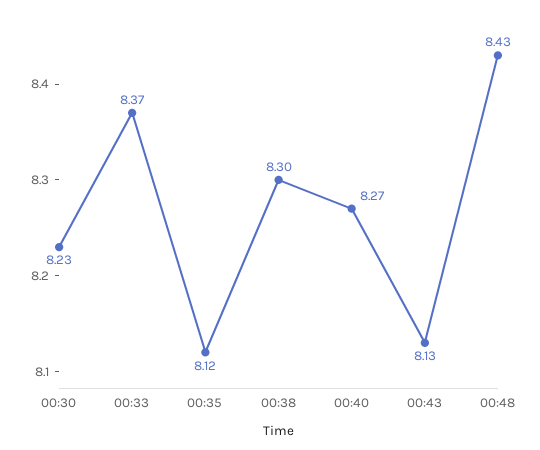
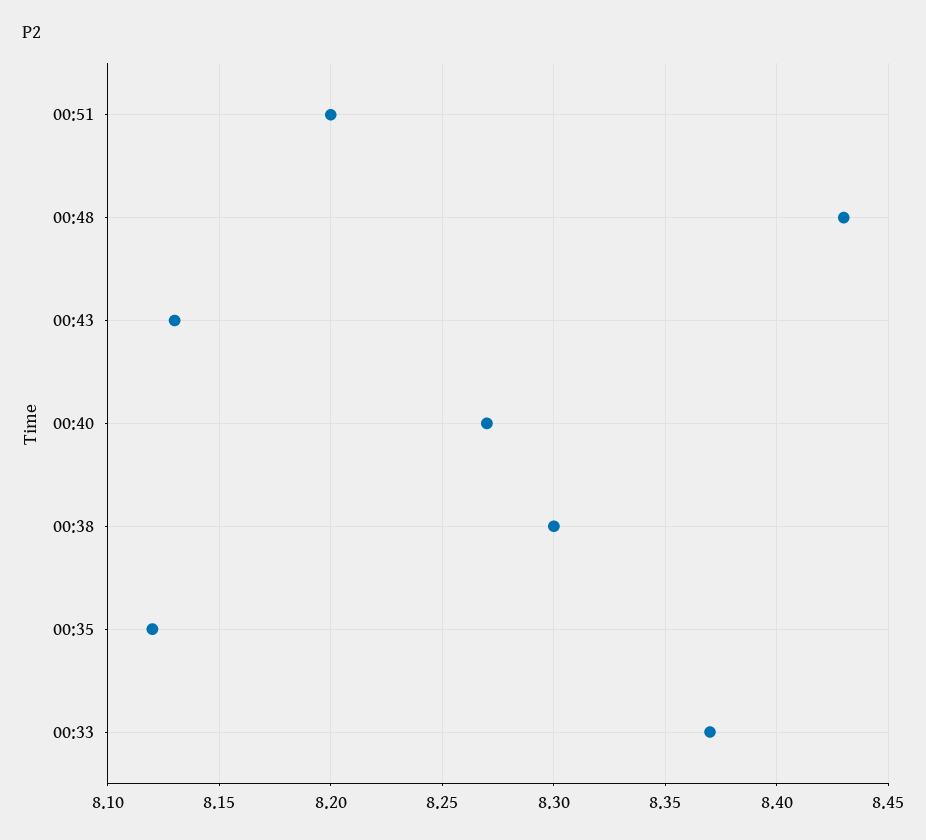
00:30: 8.23 -> none
00:51: none -> 8.2

